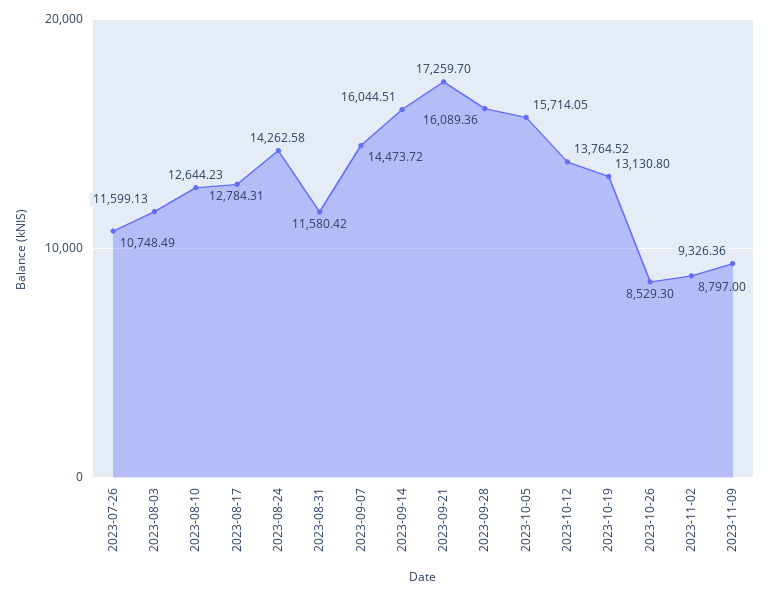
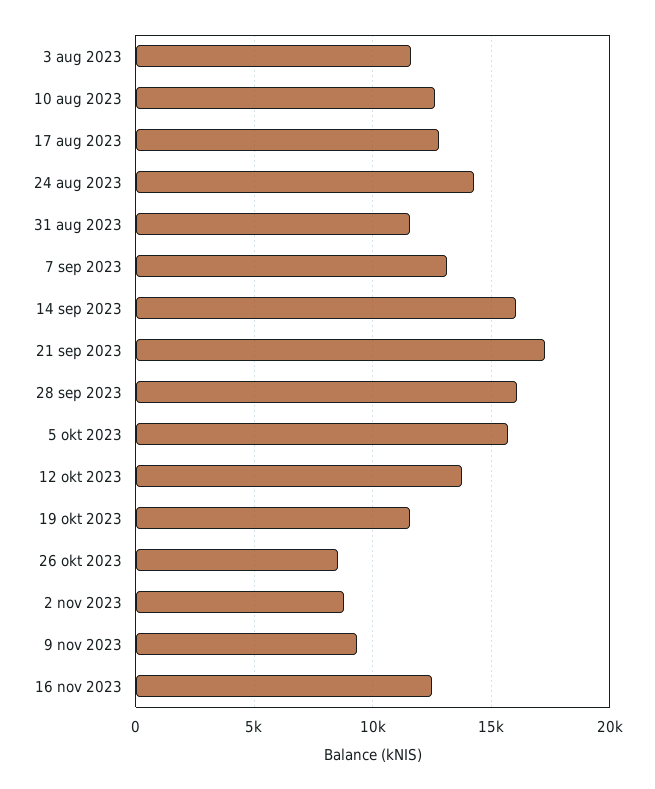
2023-07-26: 10748.49 -> none
2023-09-07: 14473.72 -> 13000
2023-10-19: 13130.8 -> 11500
16 nov 2023: none -> 12500

